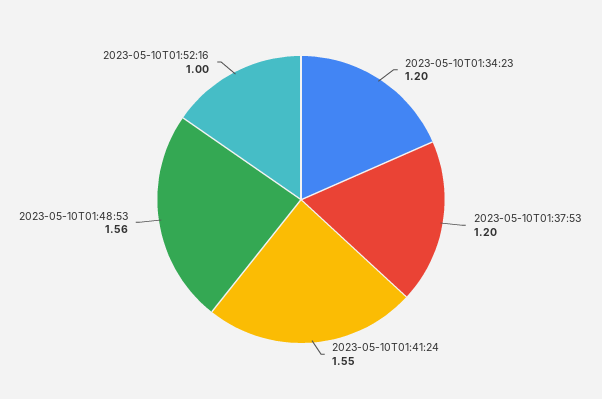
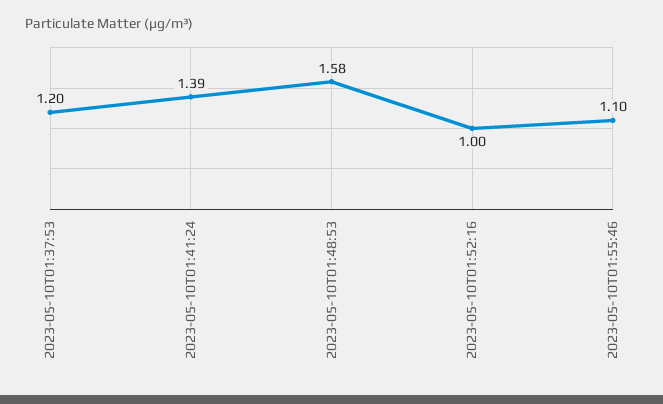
2023-05-10T01:34:23: 1.2 -> none
2023-05-10T01:41:24: 1.55 -> 1.39
2023-05-10T01:48:53: 1.56 -> 1.58
2023-05-10T01:55:46: none -> 1.1

